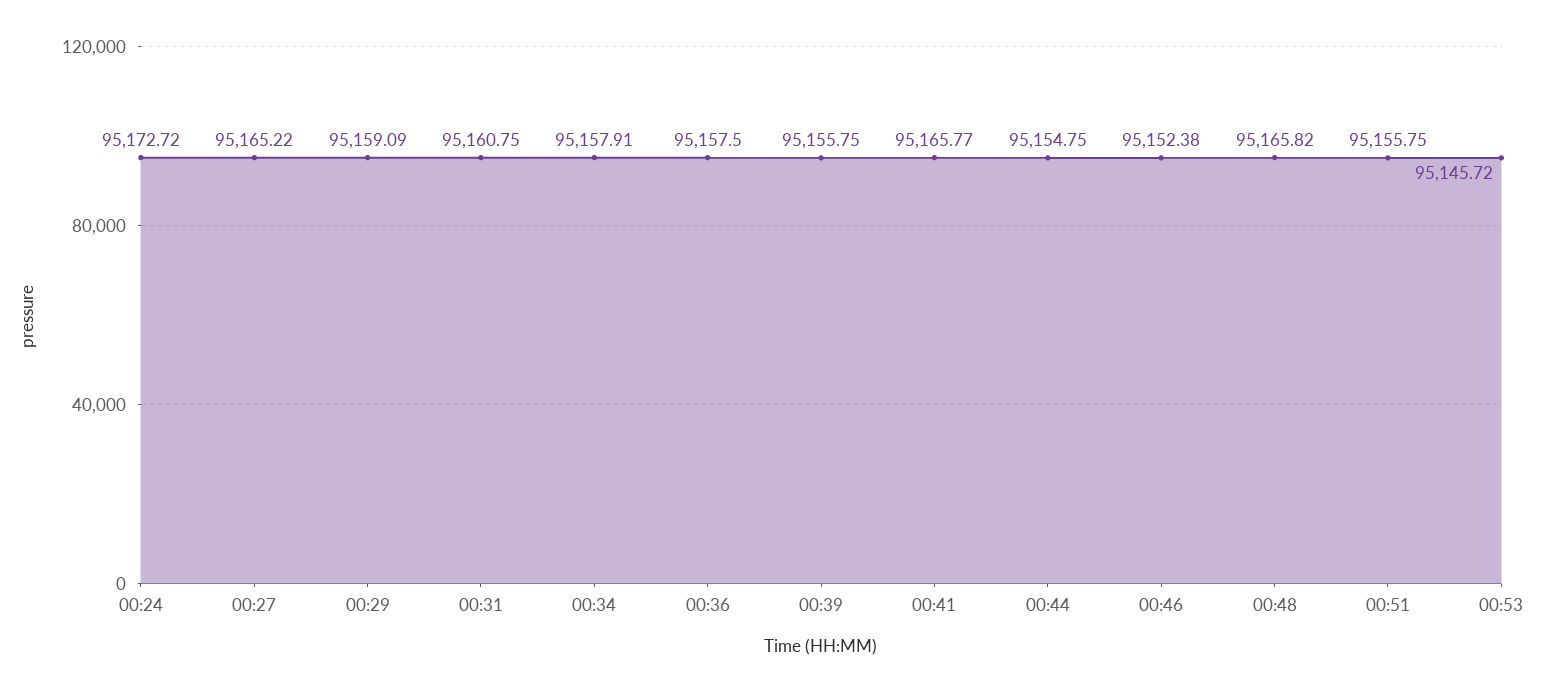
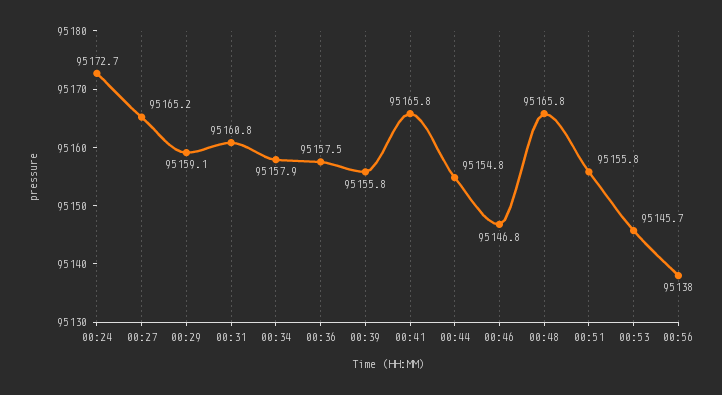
00:46: 95152.38 -> 95146.8
00:56: none -> 95138

